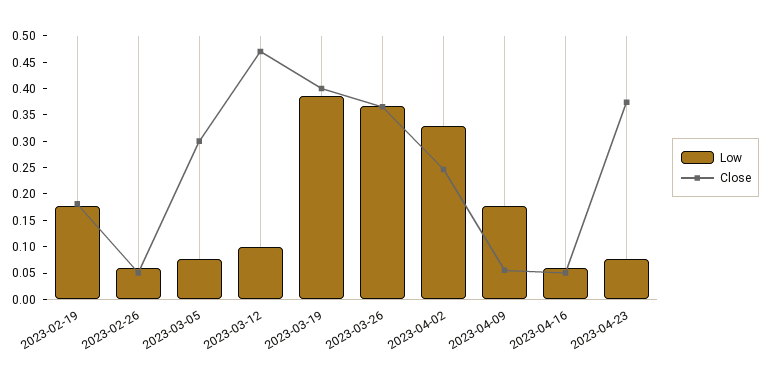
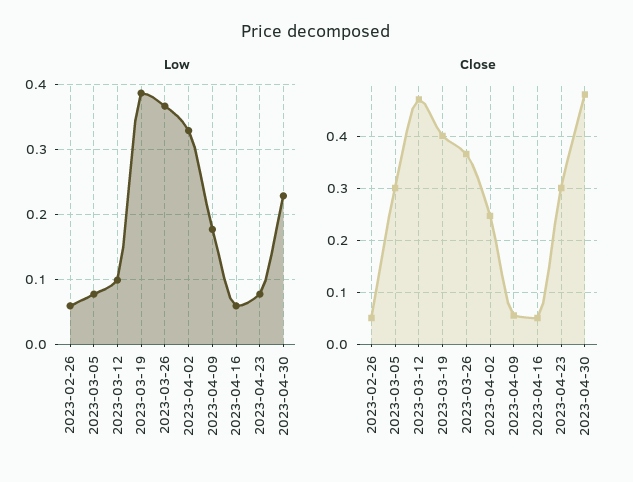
Low, 2023-02-19: 0.175 -> none
Close, 2023-02-19: 0.175 -> none
Close, 2023-04-23: 0.375 -> 0.3
Low, 2023-04-30: none -> 0.23
Close, 2023-04-30: none -> 0.48

